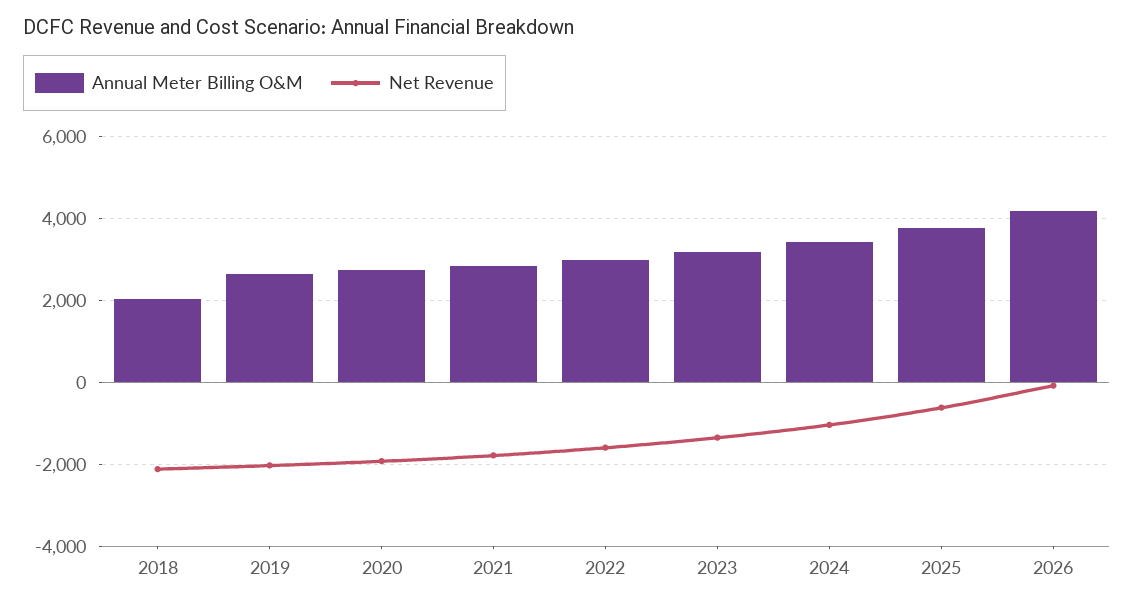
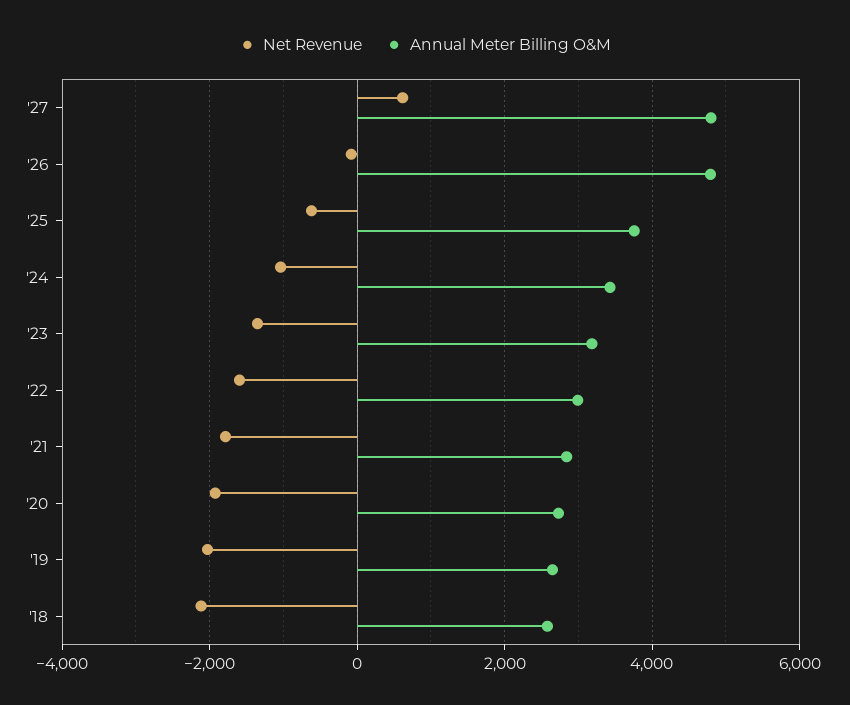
Annual Meter Billing O&M, 2018: 2000 -> 2600
Annual Meter Billing O&M, 2026: 4200 -> 4800
Net Revenue, '27: none -> 600
Annual Meter Billing O&M, '27: none -> 4800

